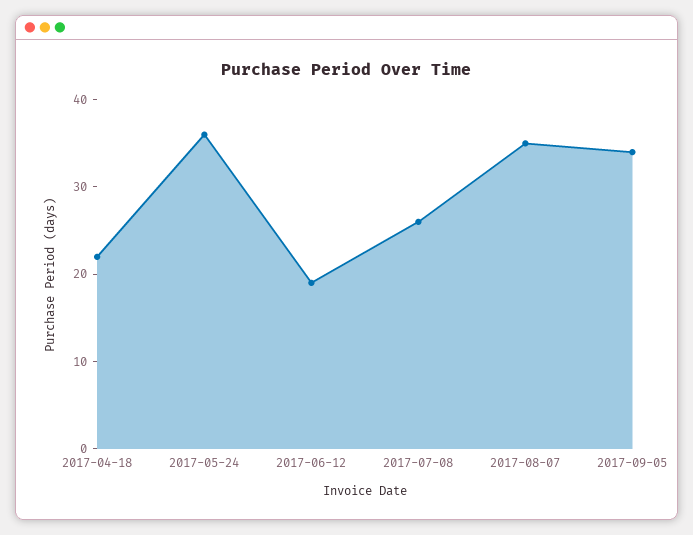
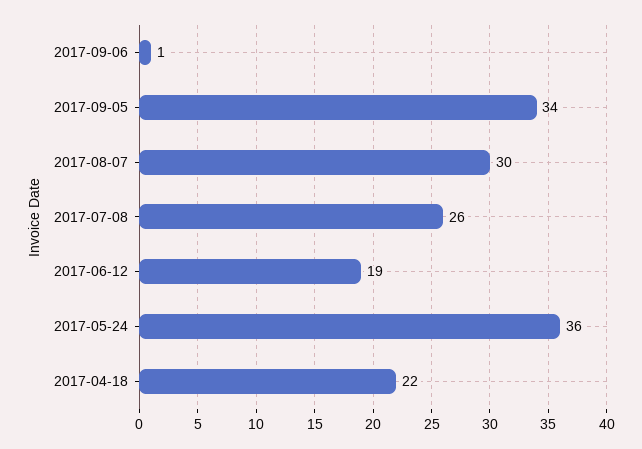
2017-08-07: 35 -> 30
2017-09-06: none -> 1

